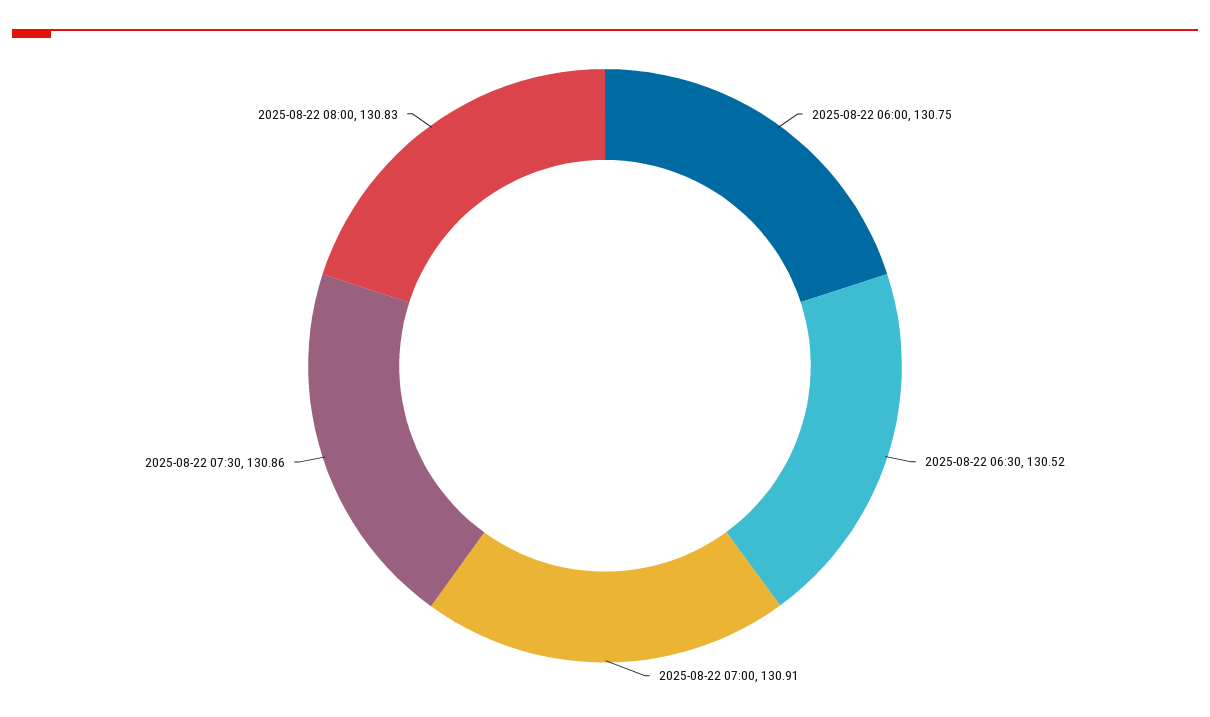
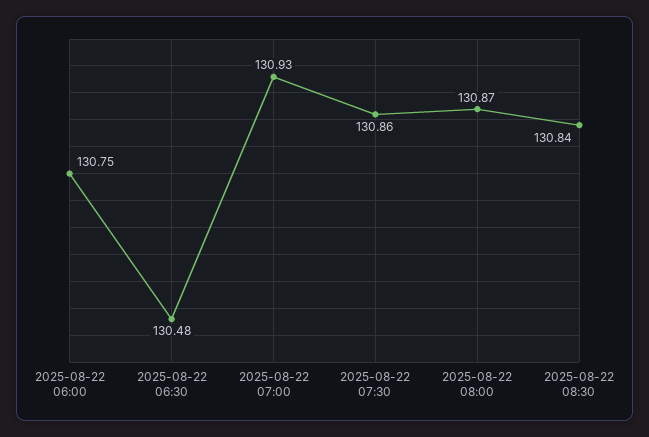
2025-08-22 06:30: 130.52 -> 130.48
2025-08-22 07:00: 130.91 -> 130.93
2025-08-22 08:00: 130.83 -> 130.87
2025-08-22 08:30: none -> 130.84

